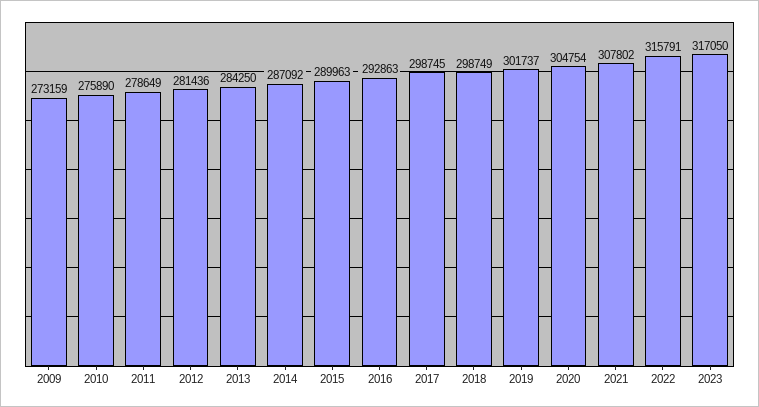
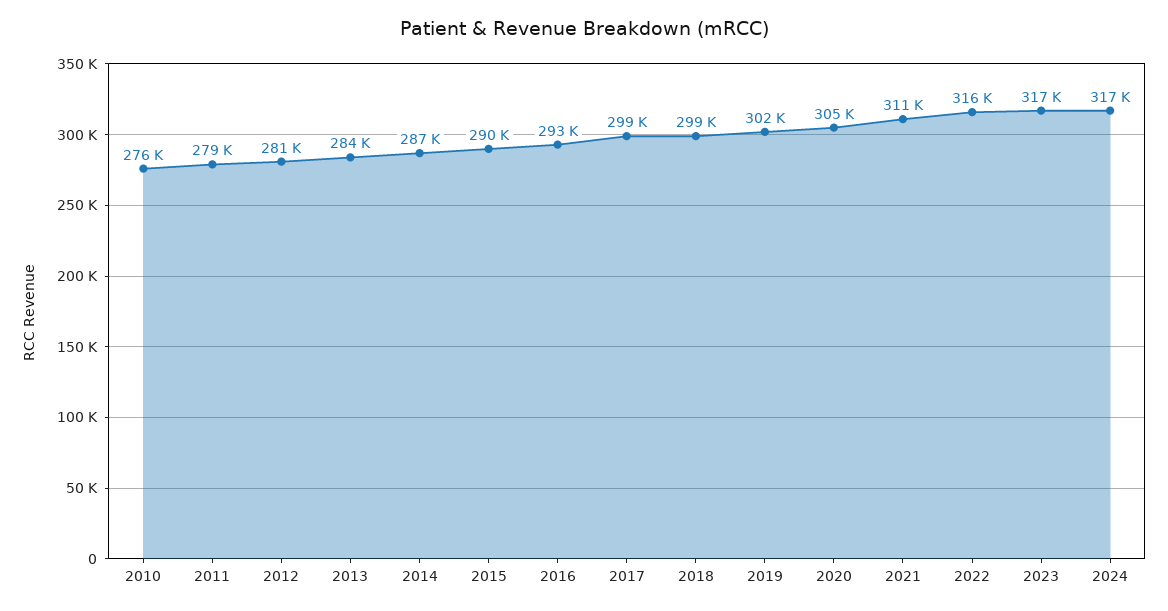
2009: 273159 -> none
2021: 307802 -> 311000
2024: none -> 317000

